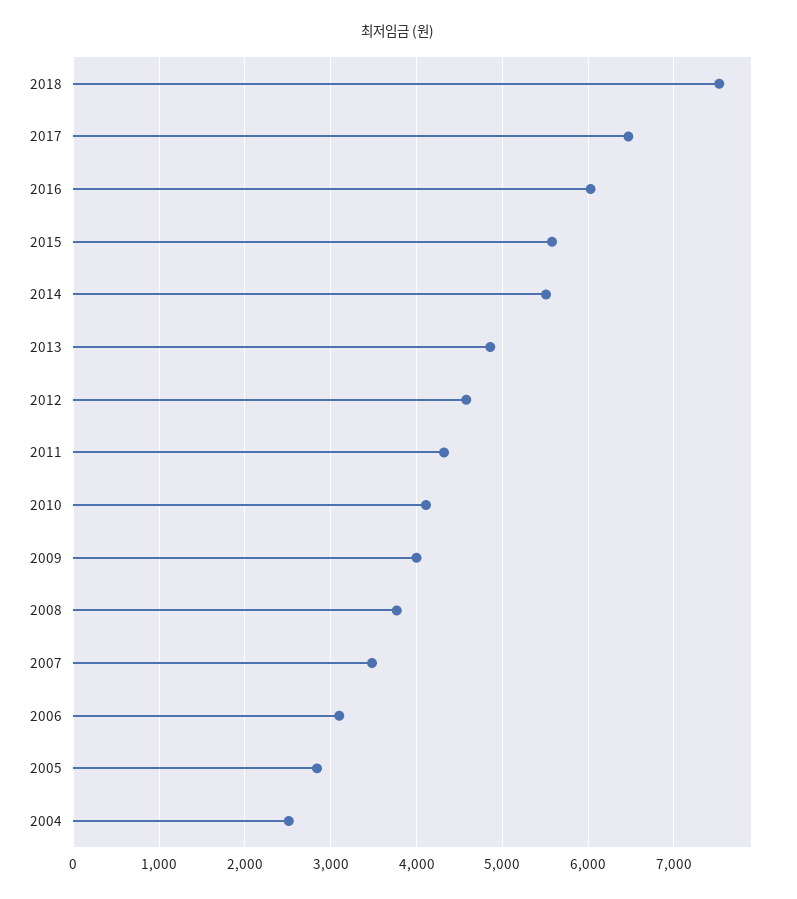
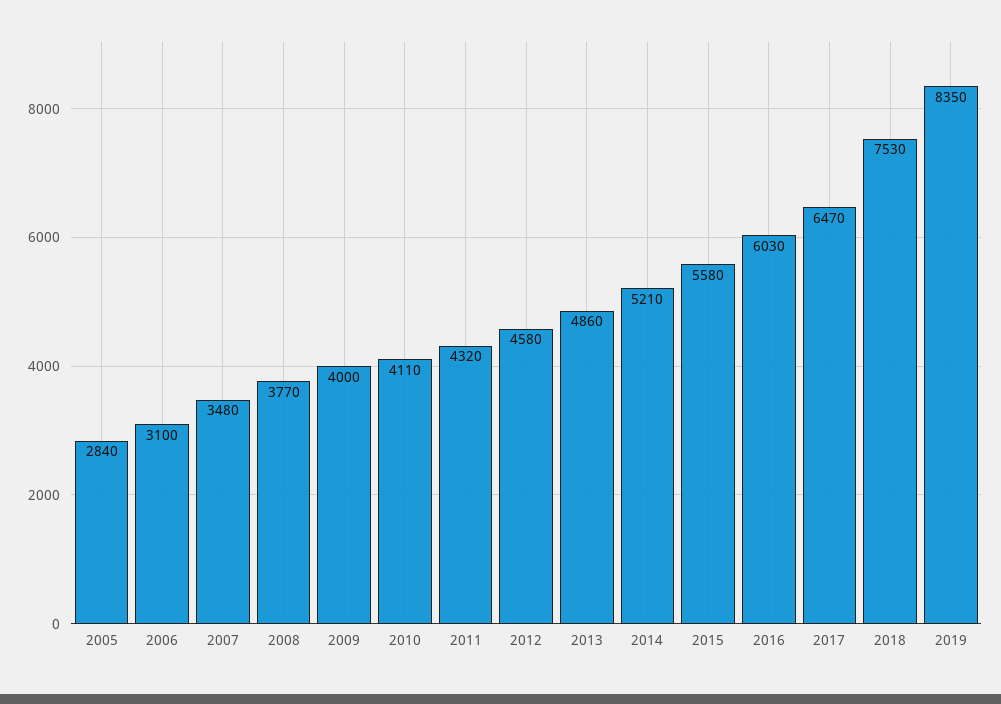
2014: 5500 -> 5210
2004: 2500 -> none
2019: none -> 8350

